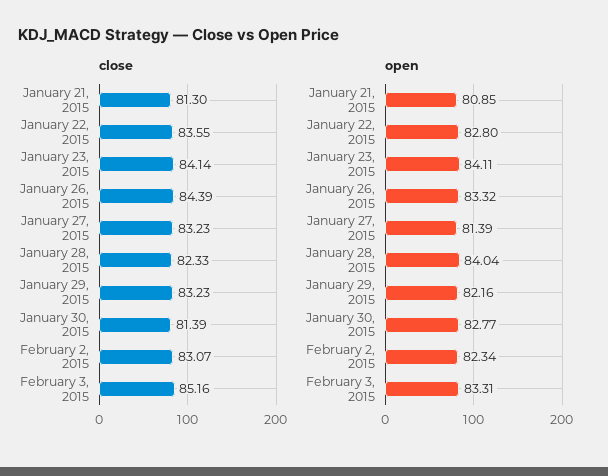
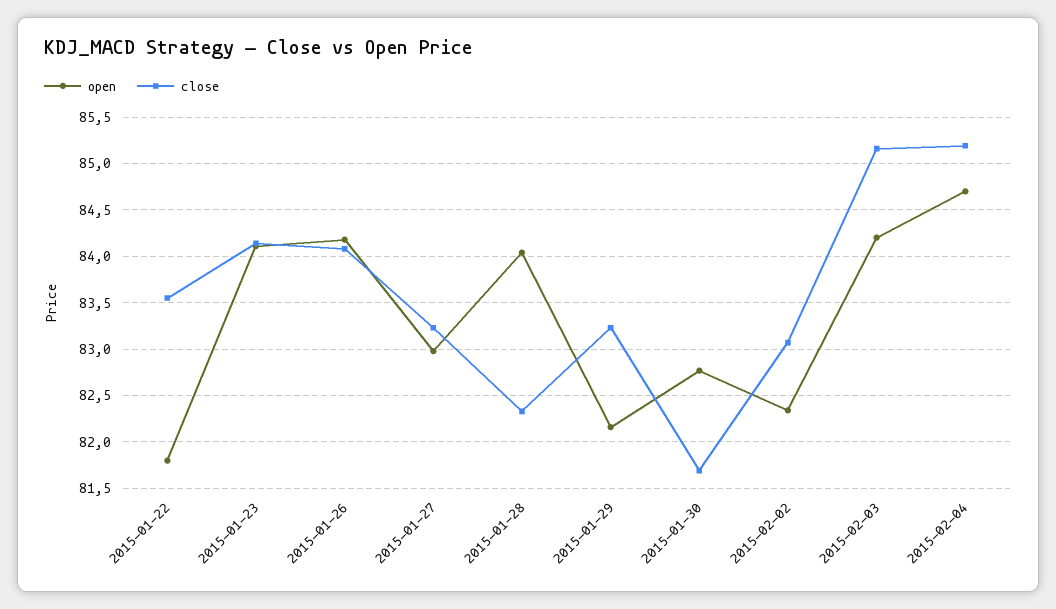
close, January 21, 2015: 81.3 -> none
close, January 26, 2015: 84.39 -> 84.1
close, January 30, 2015: 81.39 -> 81.7
open, January 21, 2015: 80.85 -> none
open, January 22, 2015: 82.8 -> 81.8
open, January 26, 2015: 83.32 -> 84.2
open, January 27, 2015: 81.39 -> 83
open, February 3, 2015: 83.31 -> 84.2
open, 2015-02-04: none -> 84.7
close, 2015-02-04: none -> 85.2

